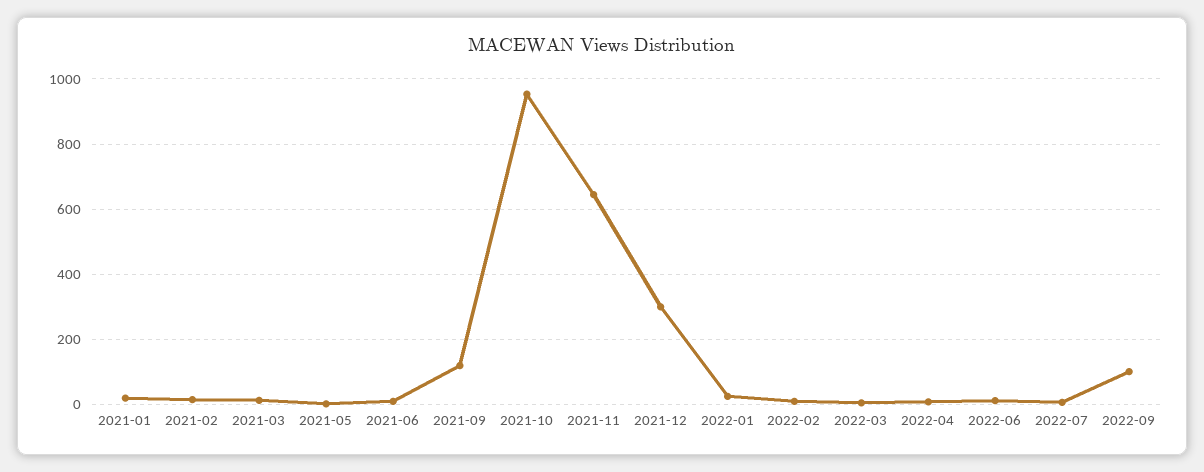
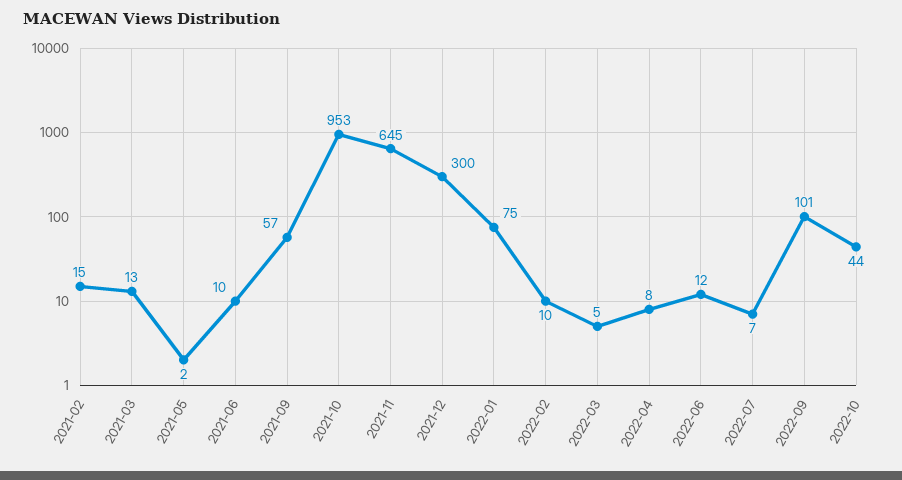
2021-01: 20 -> none
2021-09: 120 -> 57
2022-01: 20 -> 75
2022-10: none -> 44

